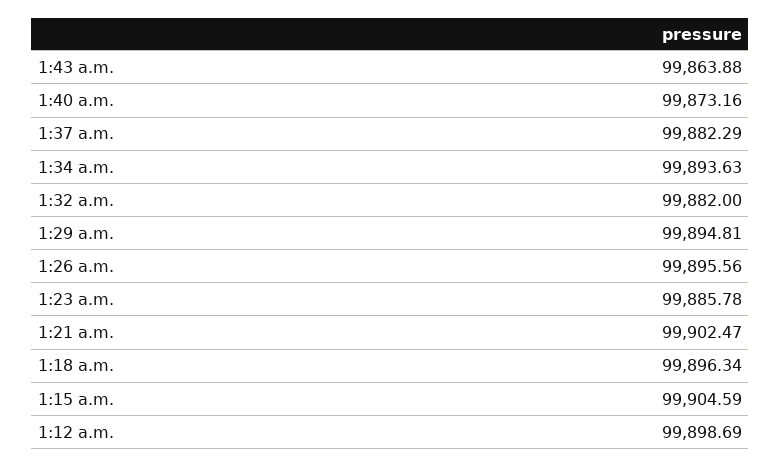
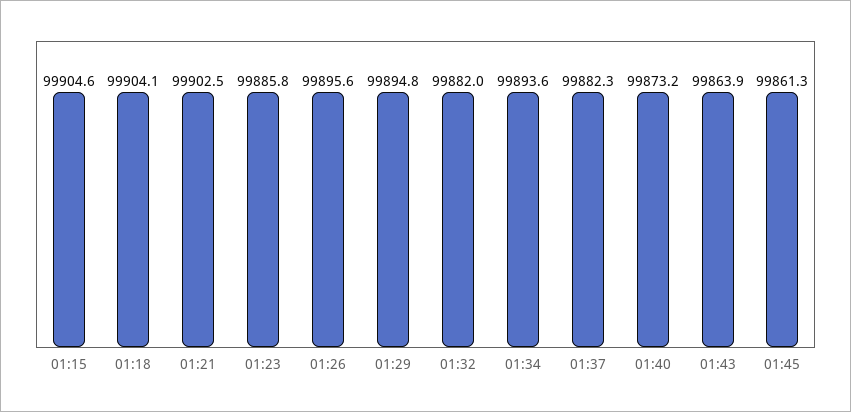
1:18 a.m.: 99896.34 -> 99904.1
1:12 a.m.: 99898.69 -> none
01:45: none -> 99861.3

